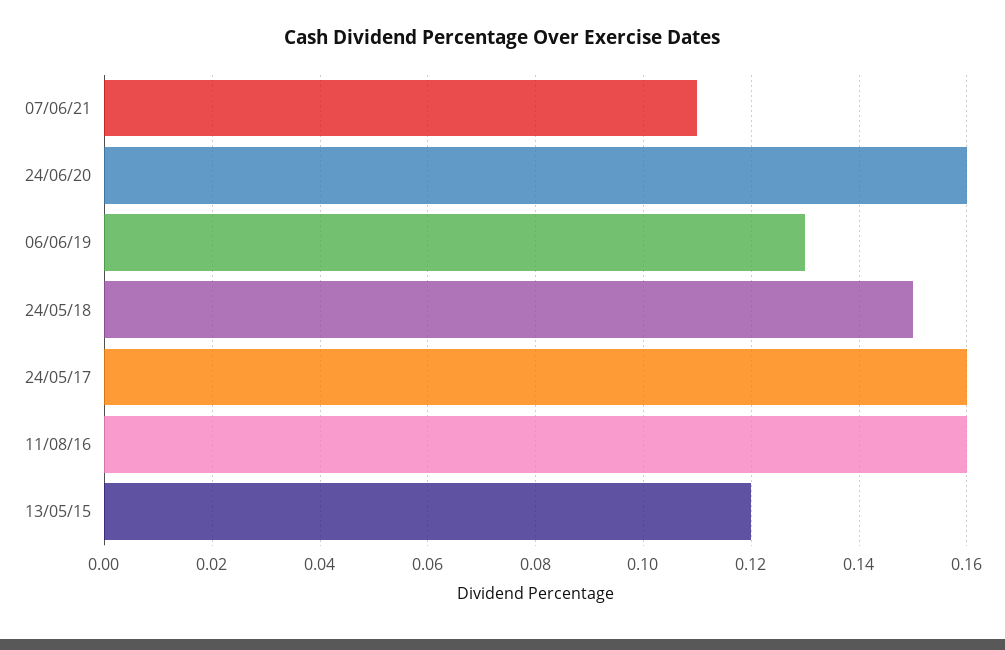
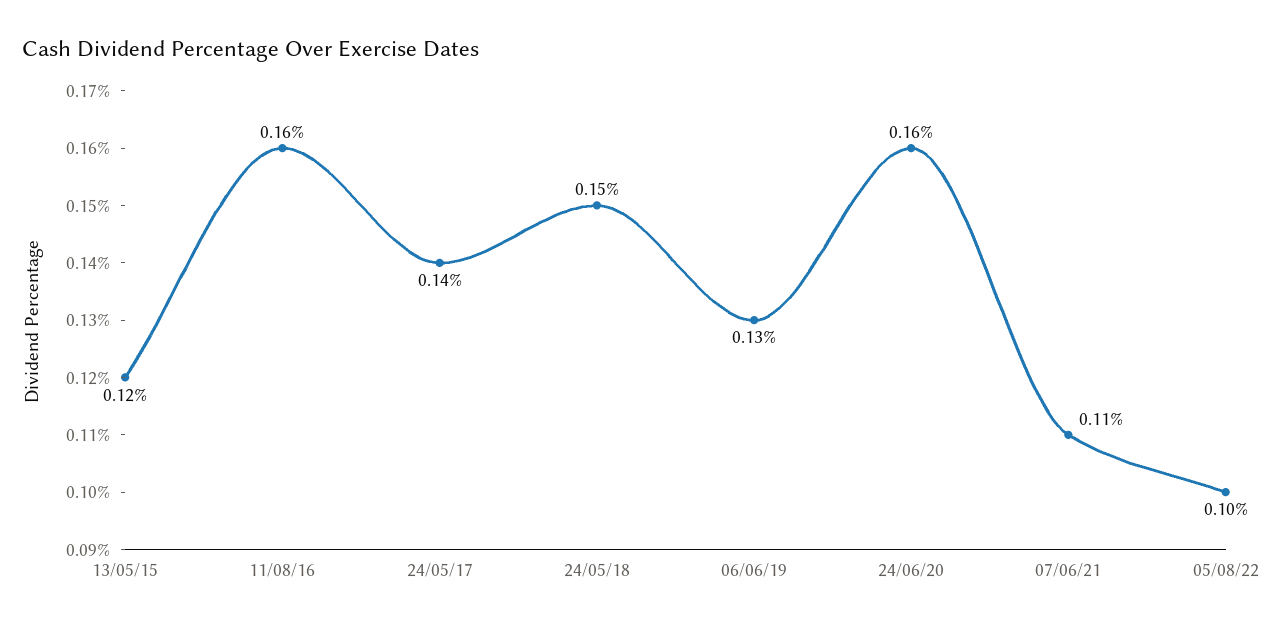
24/05/17: 0.16 -> 0.14
05/08/22: none -> 0.1

